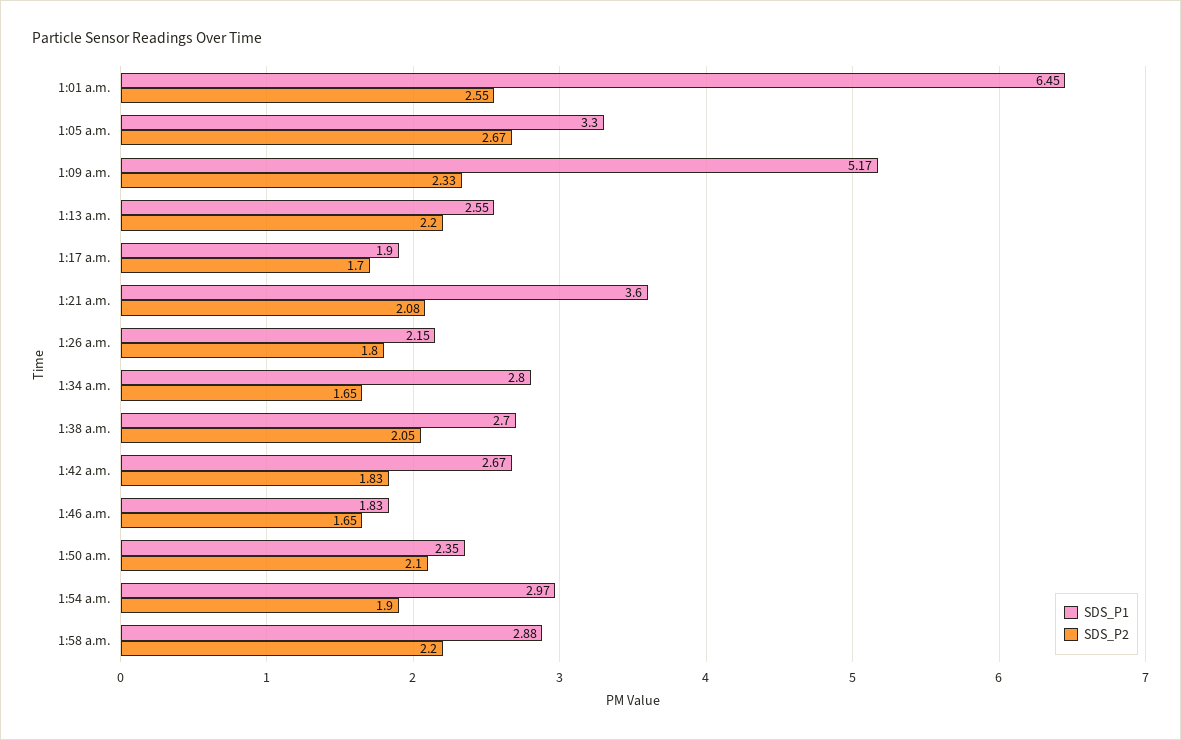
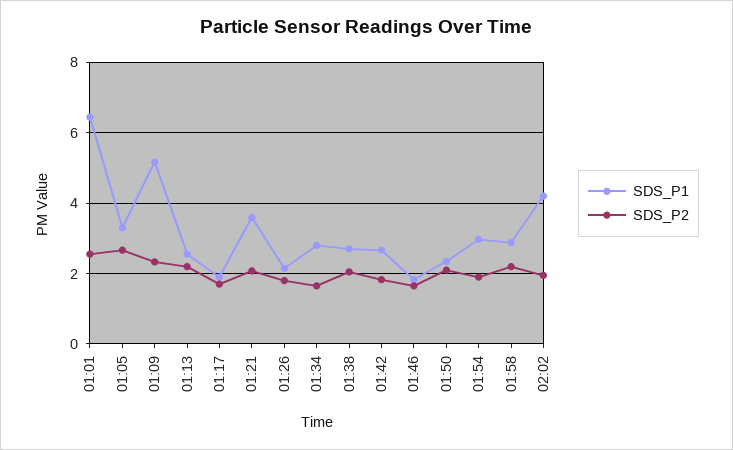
SDS_P1, 02:02: none -> 4.2
SDS_P2, 02:02: none -> 2

